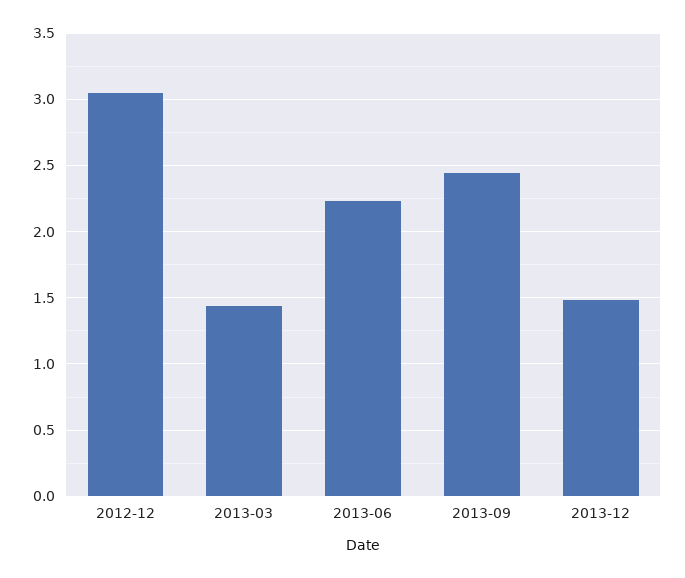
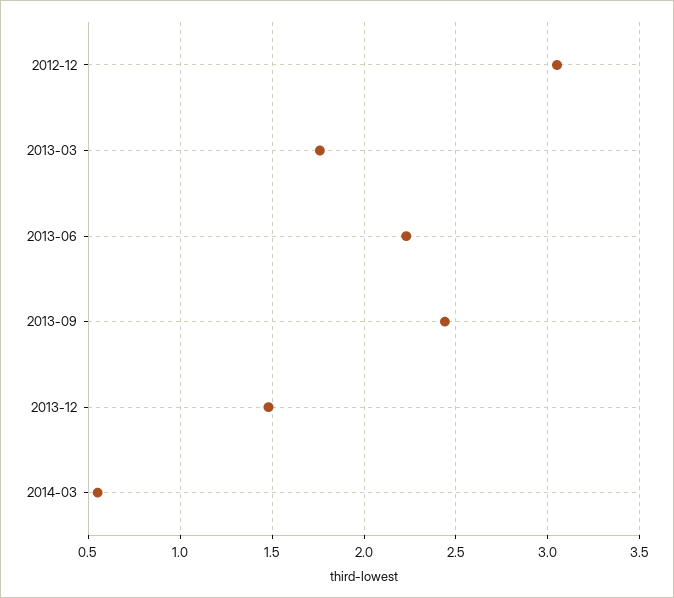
2013-03: 1.45 -> 1.75
2014-03: none -> 0.55

